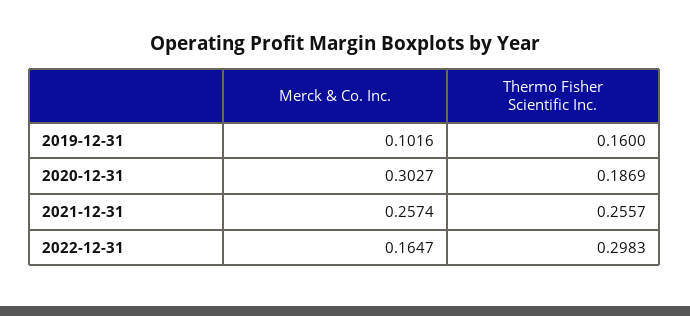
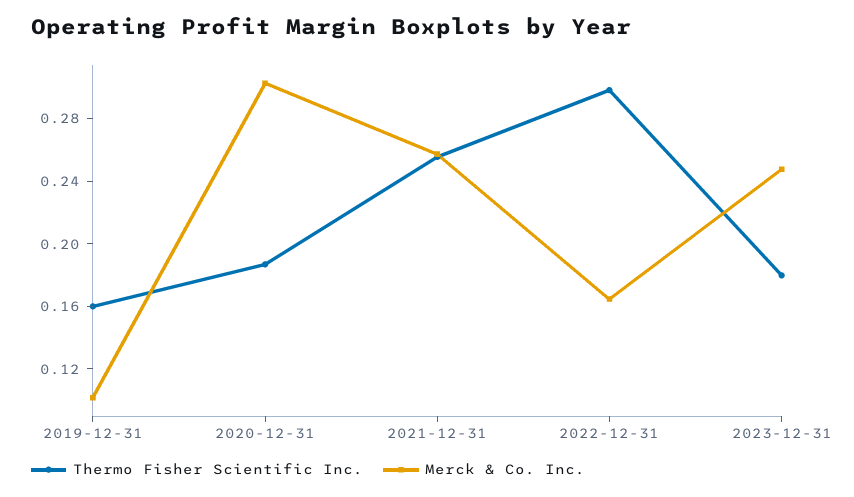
Thermo Fisher Scientific Inc., 2023-12-31: none -> 0.18
Merck & Co. Inc., 2023-12-31: none -> 0.25

